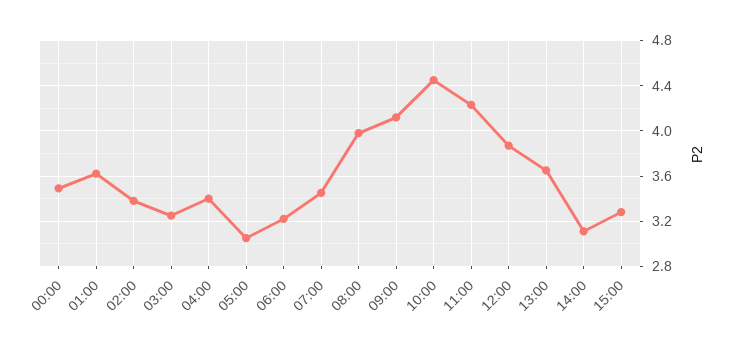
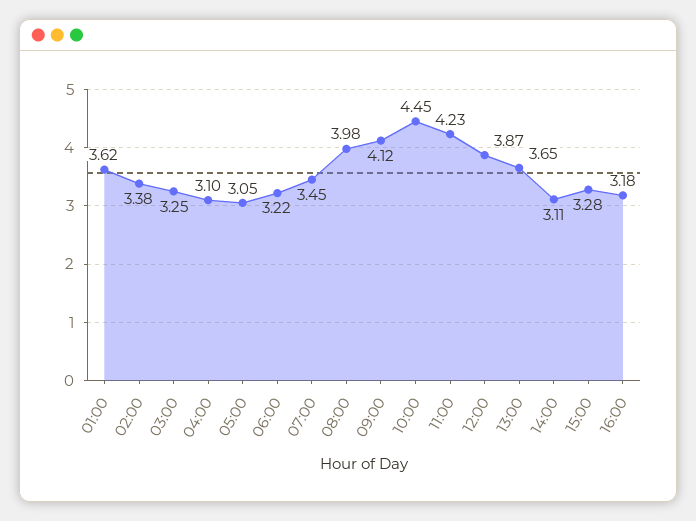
00:00: 3.5 -> none
04:00: 3.4 -> 3.1
16:00: none -> 3.18

